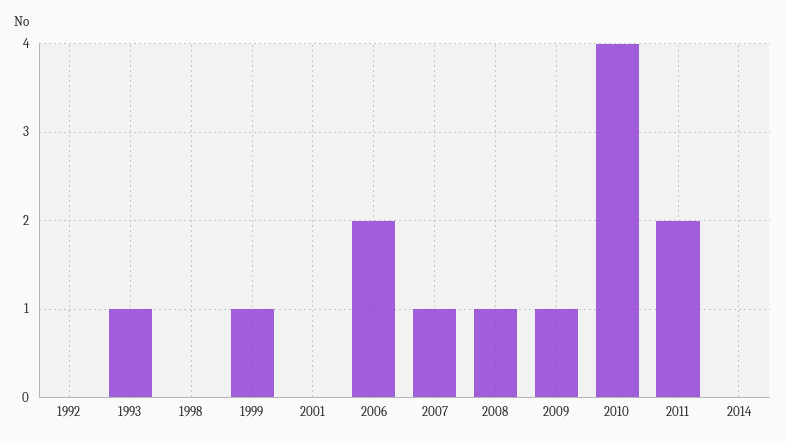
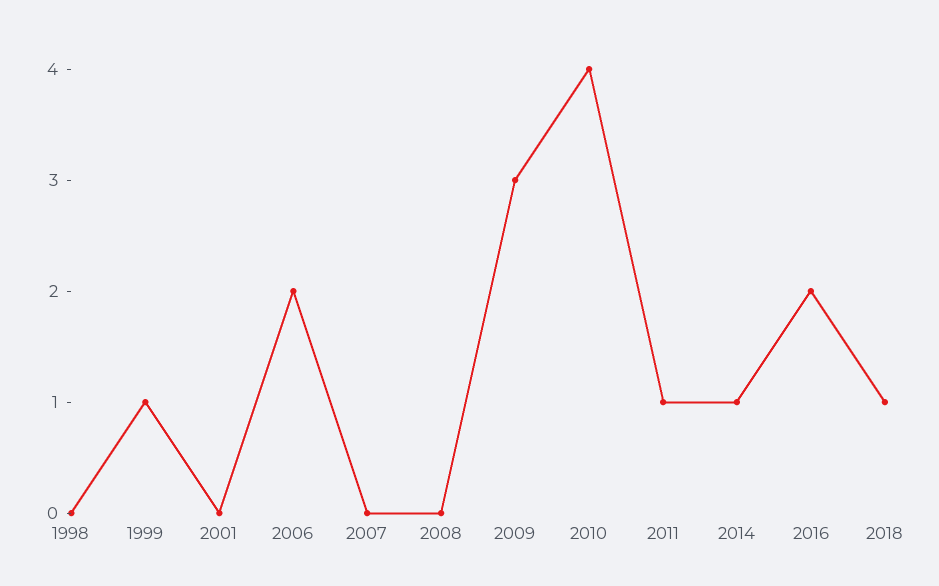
1992: 0 -> none
1993: 1 -> none
2007: 1 -> 0
2008: 1 -> 0
2009: 1 -> 3
2011: 2 -> 1
2014: 0 -> 1
2016: none -> 2
2018: none -> 1

